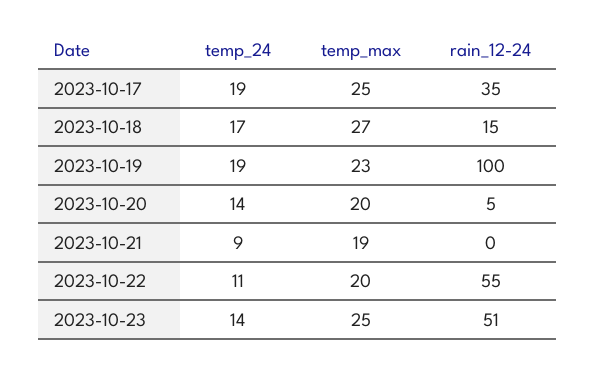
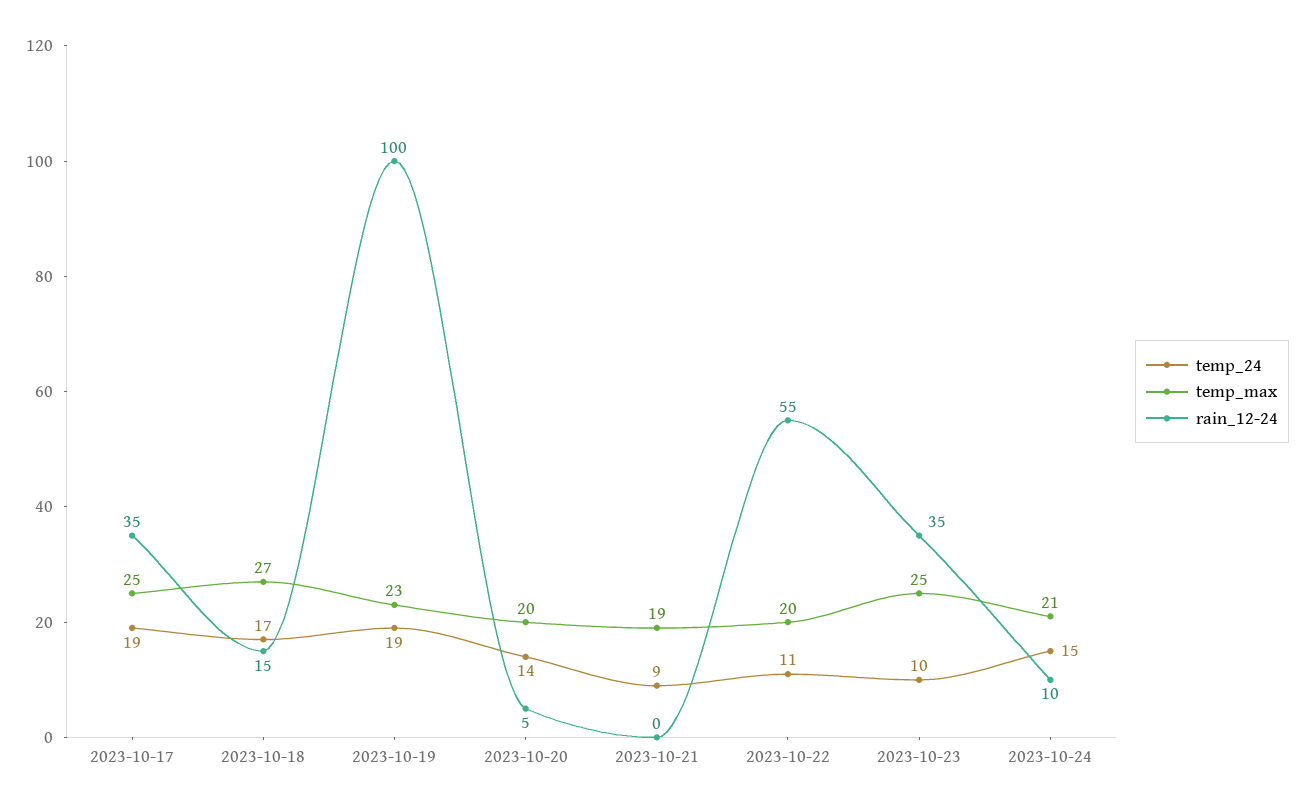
temp_24, 2023-10-23: 14 -> 10
rain_12-24, 2023-10-23: 51 -> 35
temp_24, 2023-10-24: none -> 15
temp_max, 2023-10-24: none -> 21
rain_12-24, 2023-10-24: none -> 10

